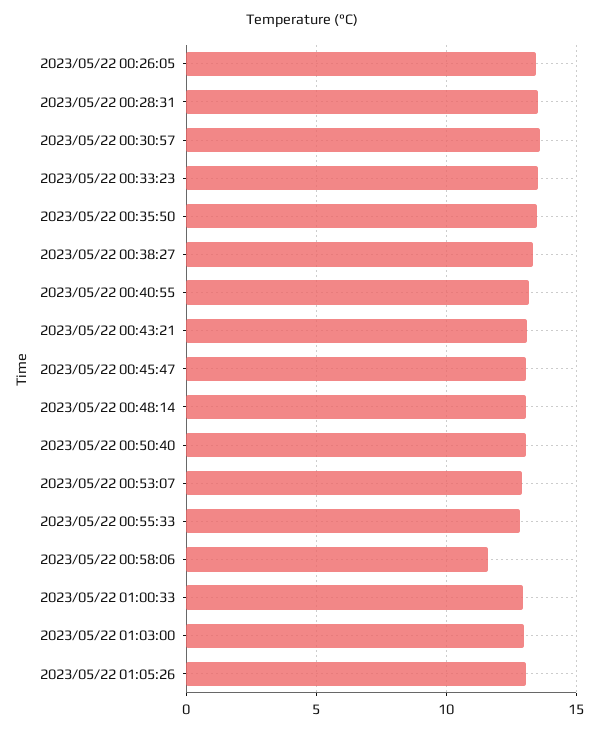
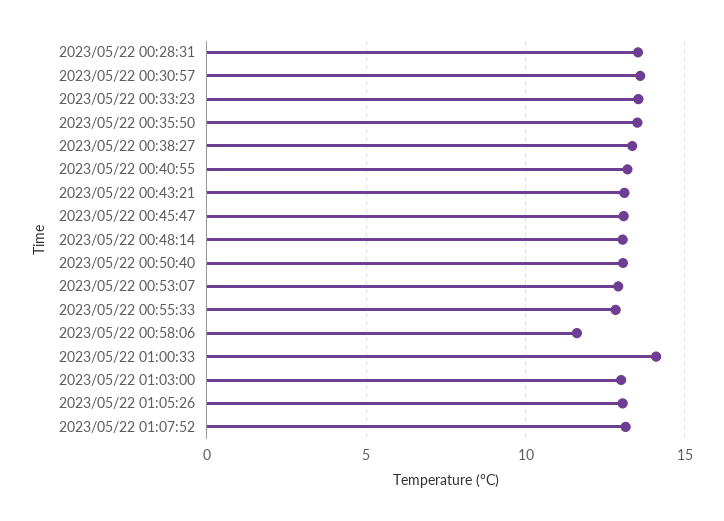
2023/05/22 00:26:05: 13.5 -> none
2023/05/22 01:00:33: 13 -> 14
2023/05/22 01:07:52: none -> 13

